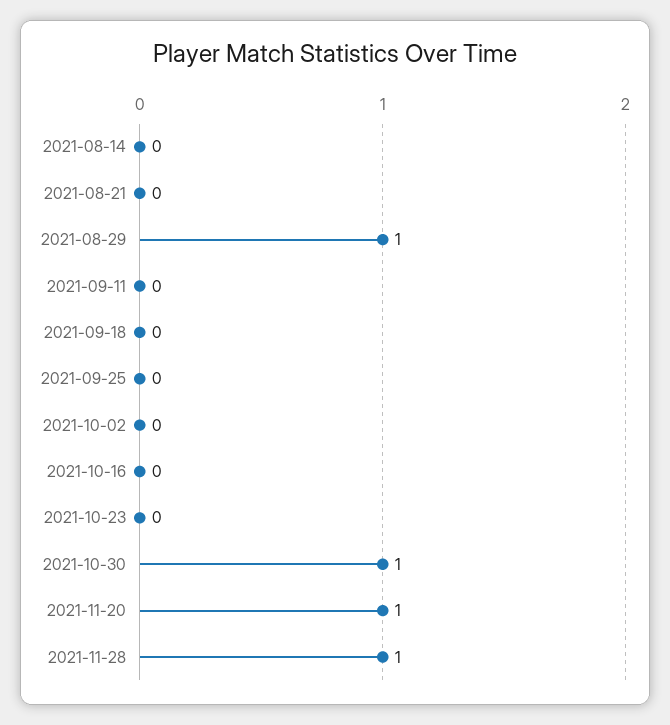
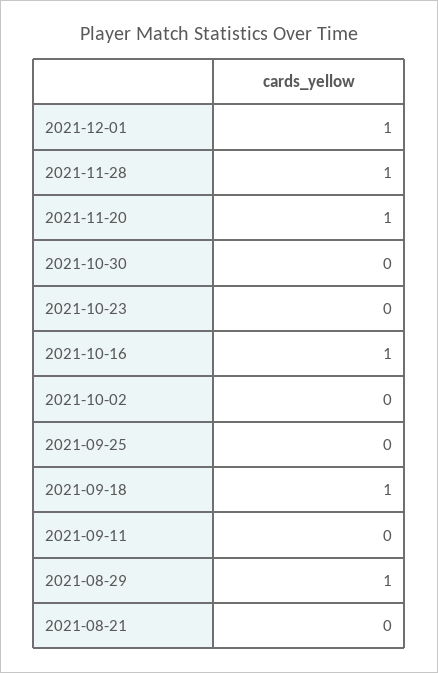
2021-08-14: 0 -> none
2021-09-18: 0 -> 1
2021-10-16: 0 -> 1
2021-10-30: 1 -> 0
2021-12-01: none -> 1

